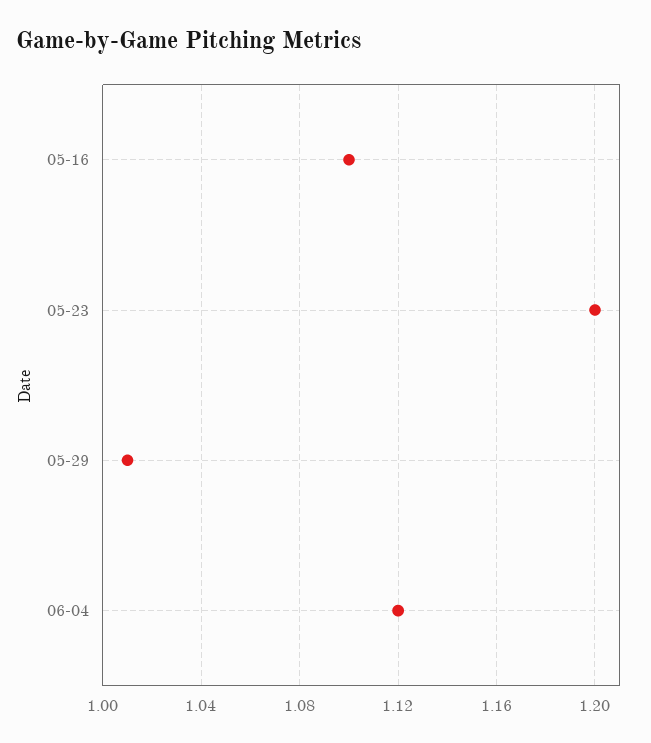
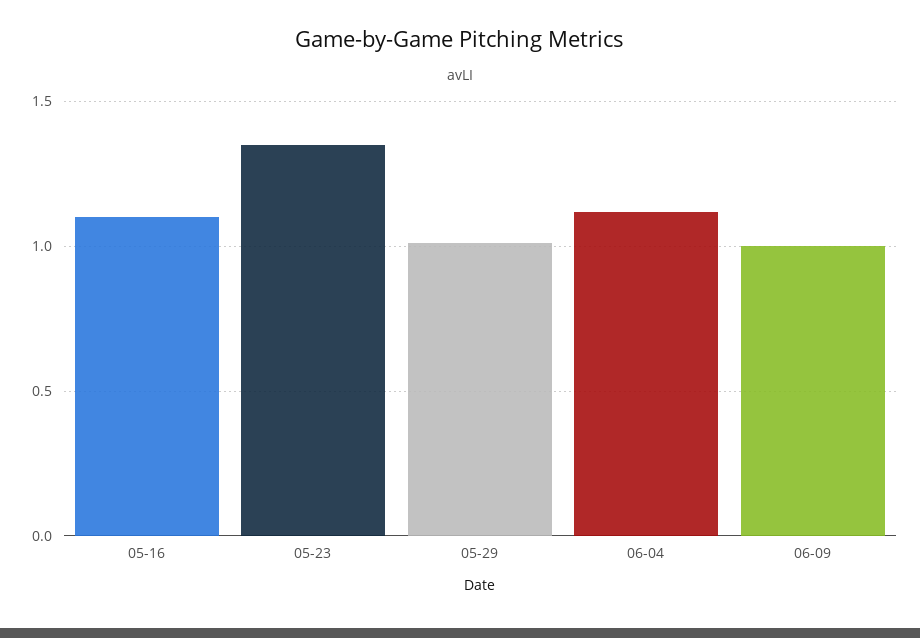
05-23: 1.2 -> 1.35
06-09: none -> 1

